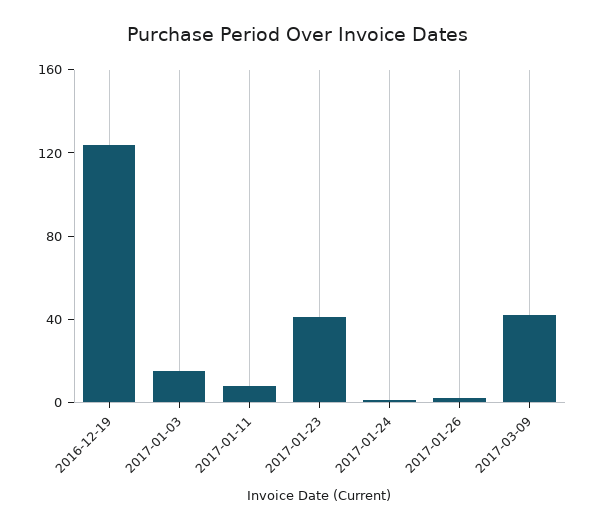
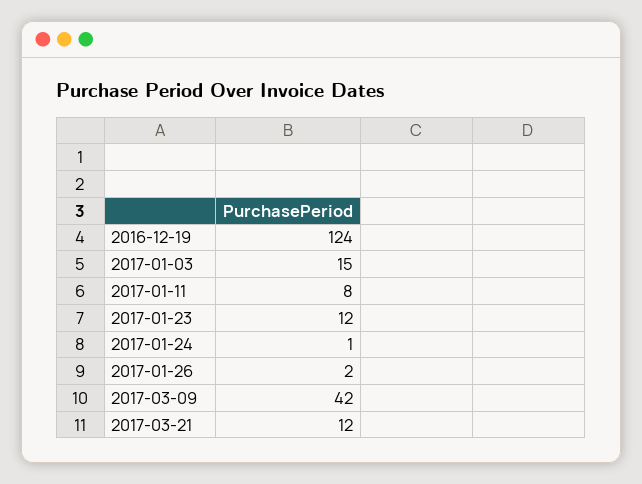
2017-01-23: 40 -> 12
2017-03-21: none -> 12

